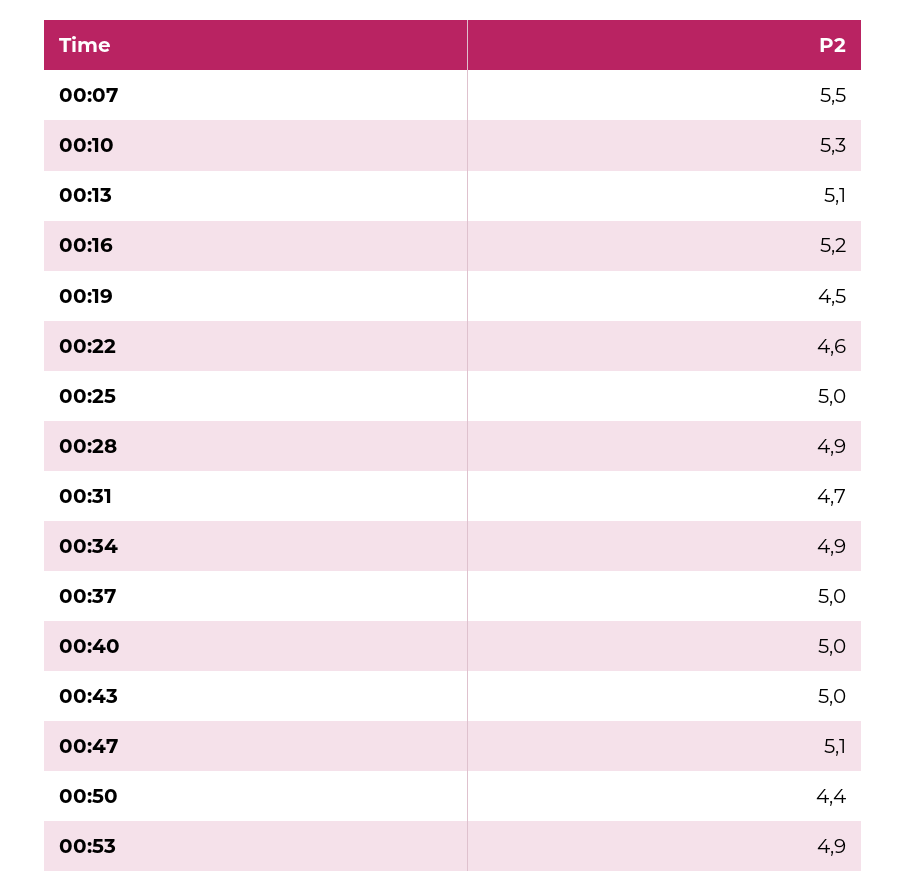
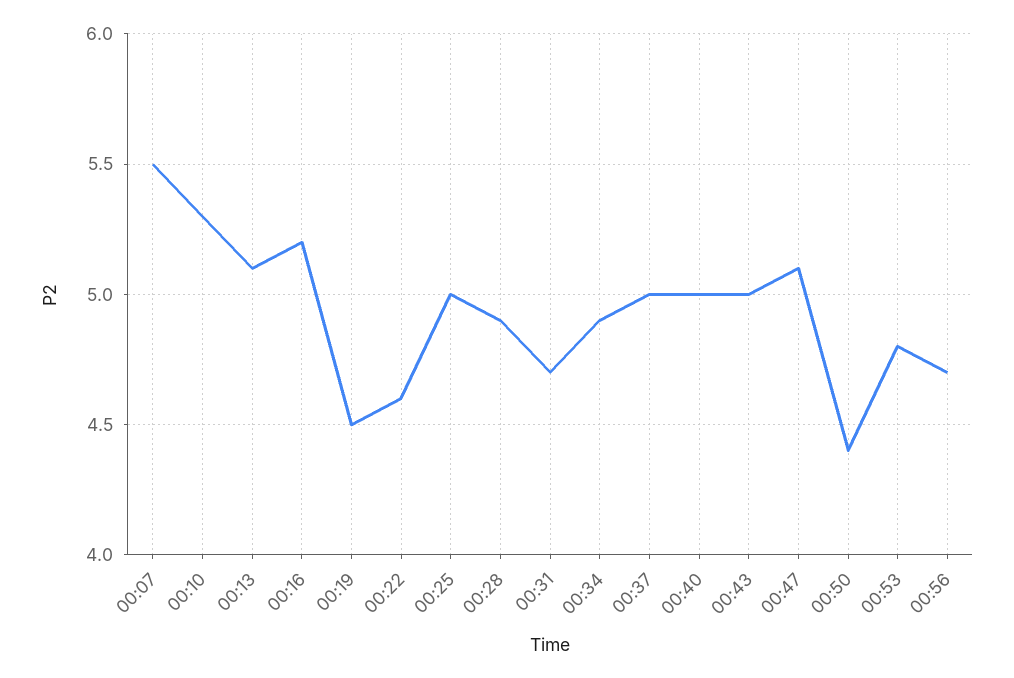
00:53: 4.9 -> 4.8
00:56: none -> 4.7

